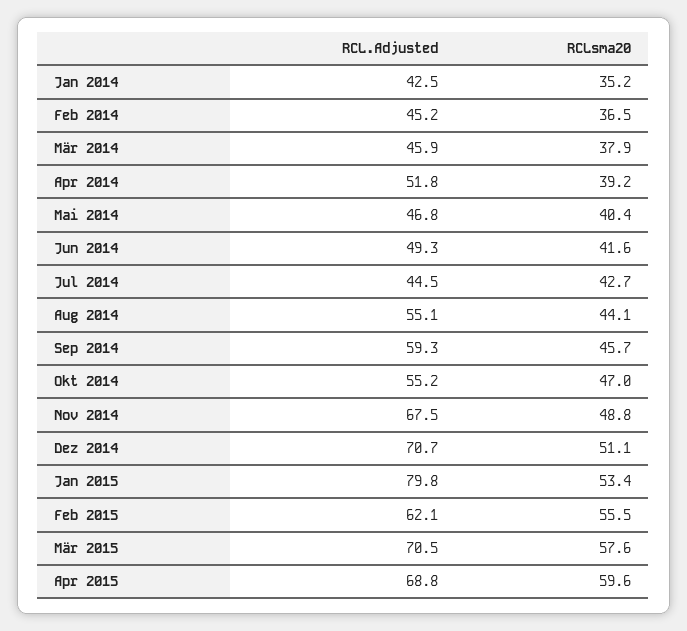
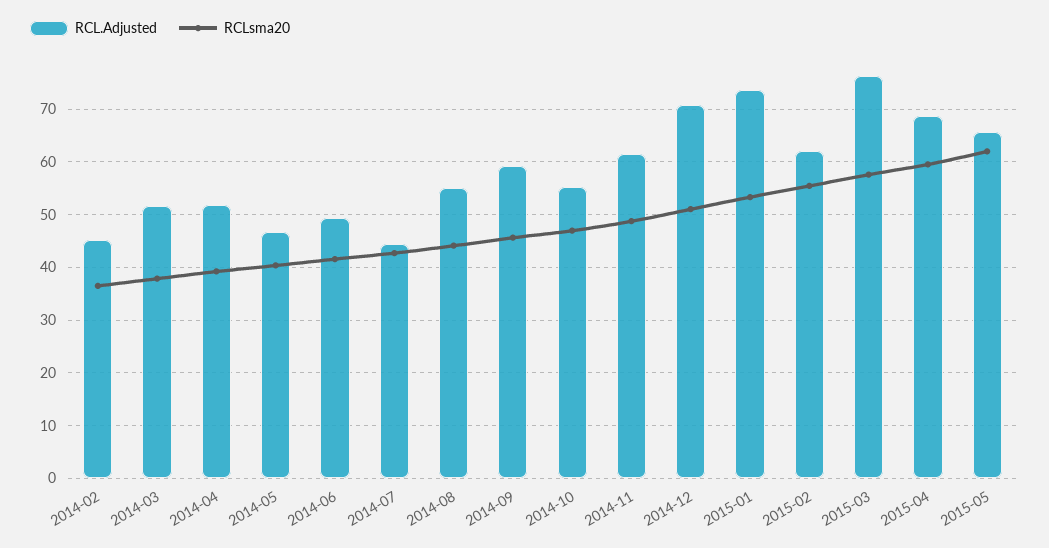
RCL.Adjusted, Jan 2014: 42.5 -> none
RCLsma20, Jan 2014: 35.2 -> none
RCL.Adjusted, Mär 2014: 45.9 -> 52
RCL.Adjusted, Nov 2014: 67.5 -> 62
RCL.Adjusted, Jan 2015: 79.8 -> 74
RCL.Adjusted, Mär 2015: 70.5 -> 76
RCL.Adjusted, 2015-05: none -> 66
RCLsma20, 2015-05: none -> 62

